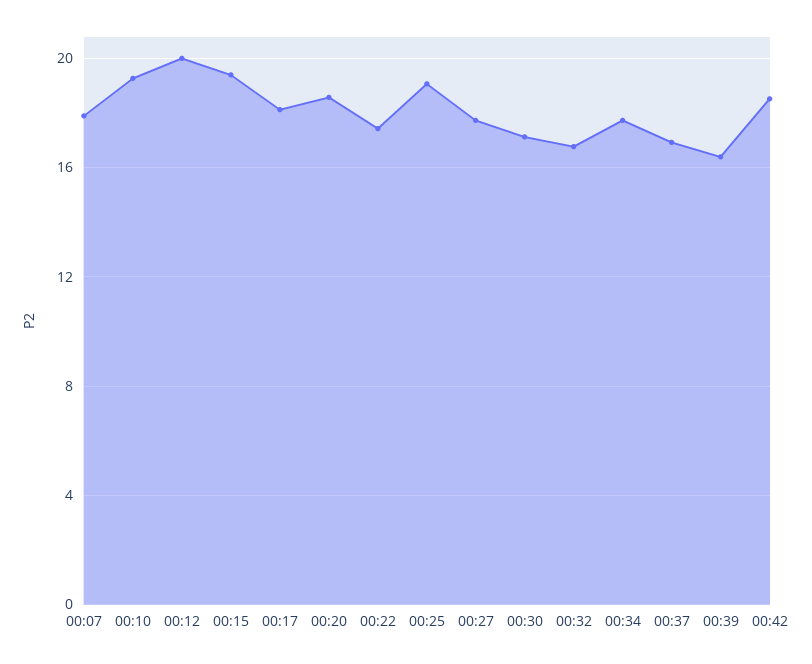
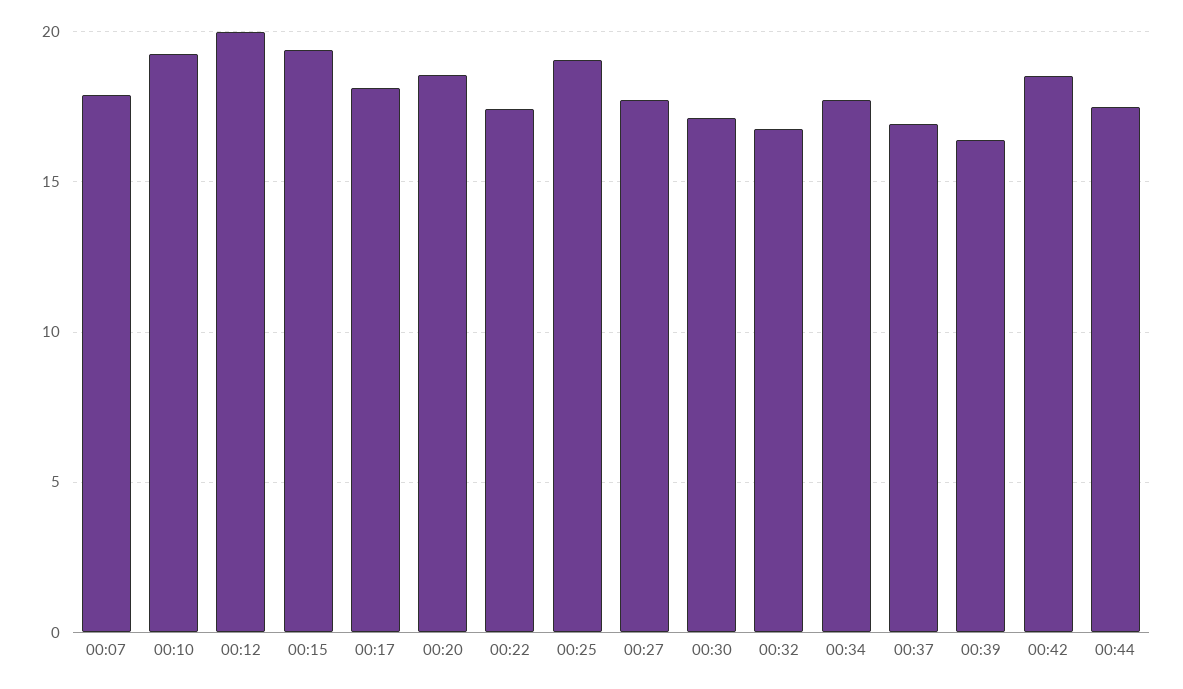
00:44: none -> 17.5

